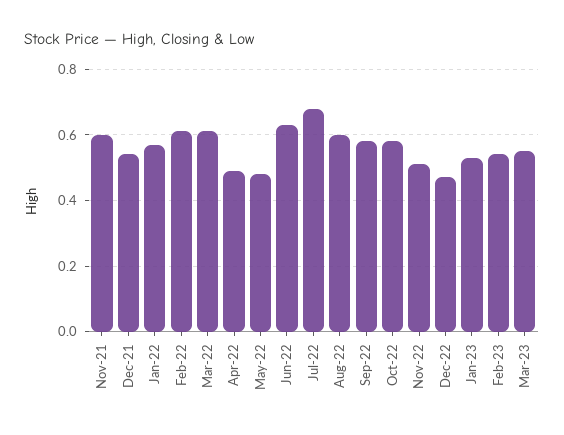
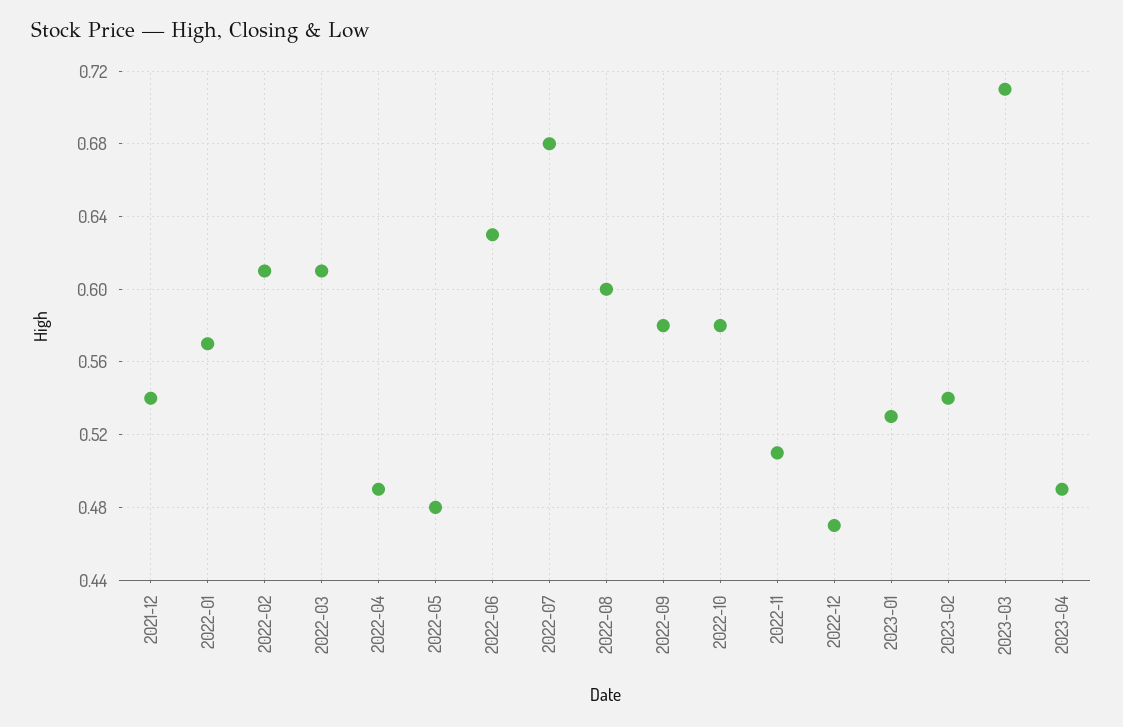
Nov-21: 0.6 -> none
Mar-23: 0.55 -> 0.71
2023-04: none -> 0.49

